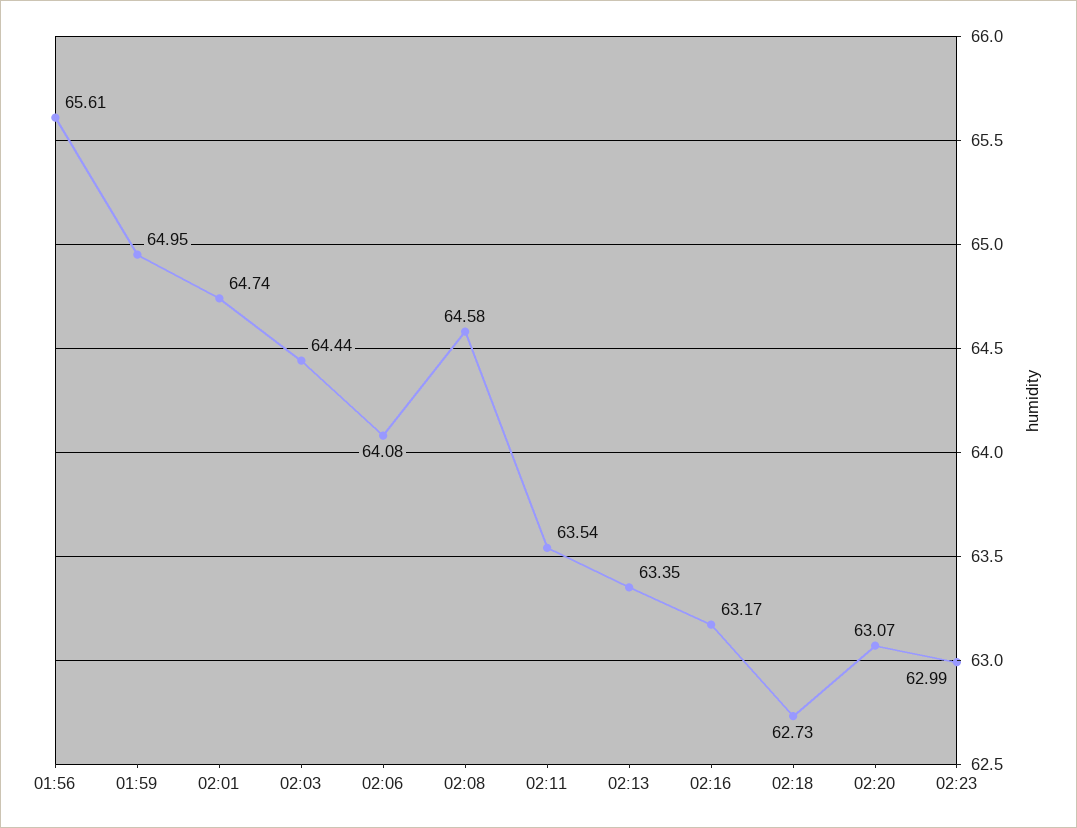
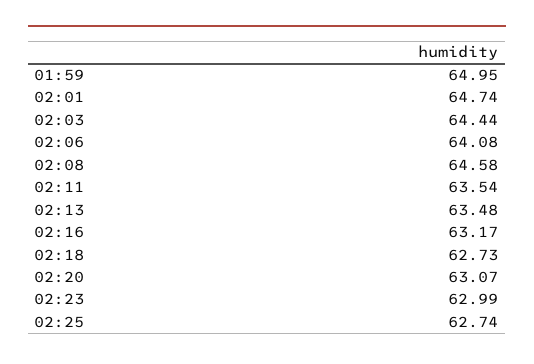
01:56: 65.61 -> none
02:13: 63.35 -> 63.48
02:25: none -> 62.74

